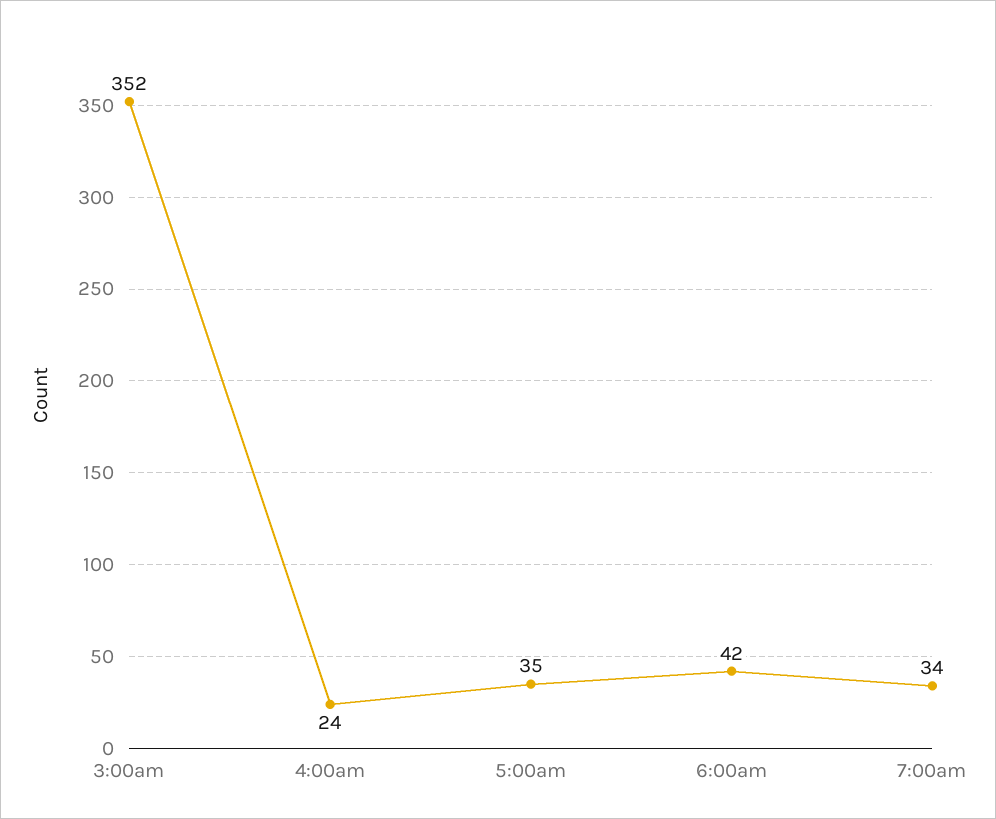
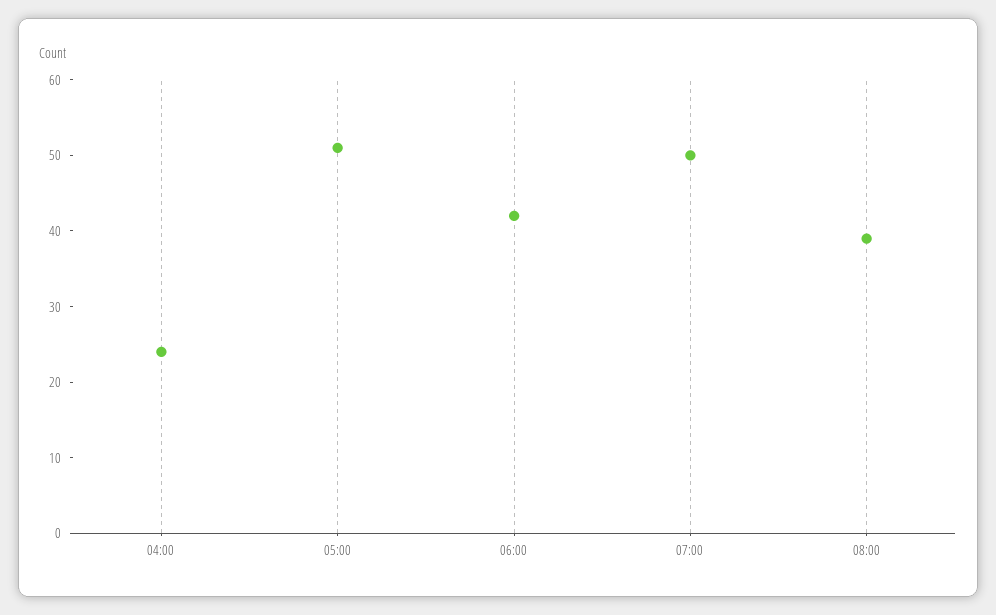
3:00am: 352 -> none
5:00am: 35 -> 50
7:00am: 34 -> 50
08:00: none -> 40

